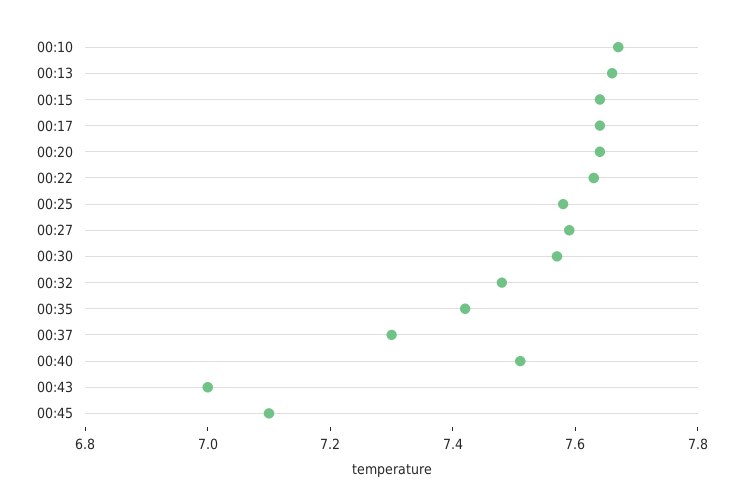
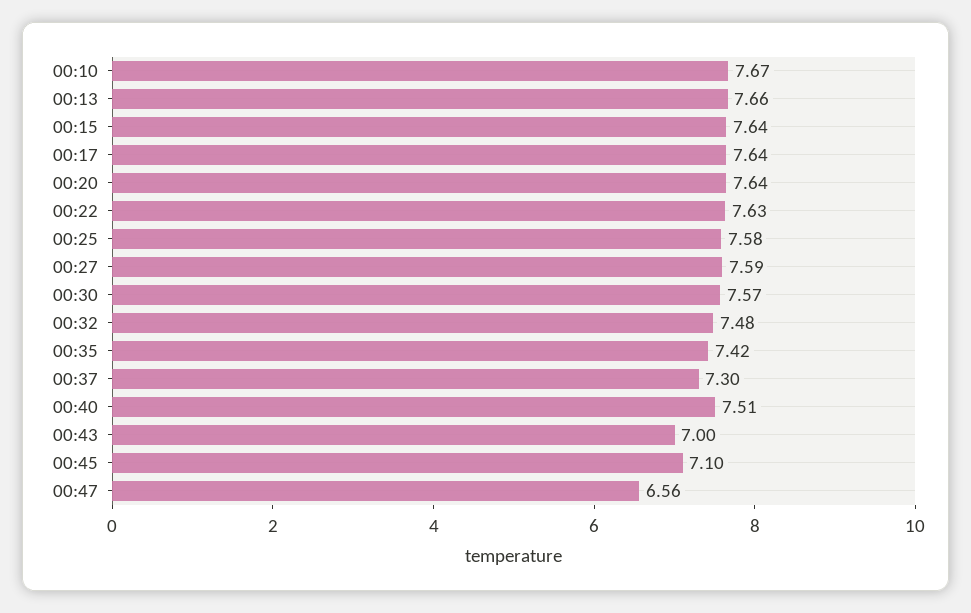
00:47: none -> 6.56

